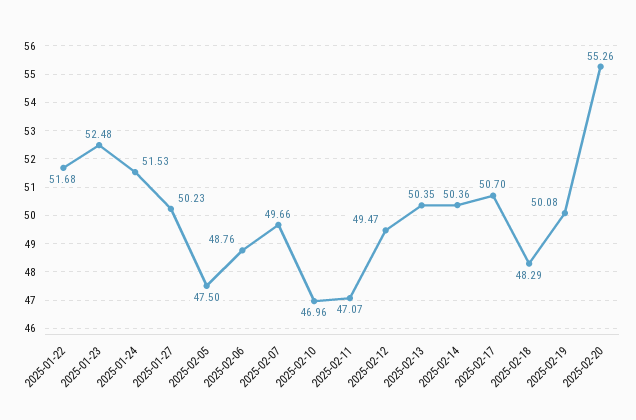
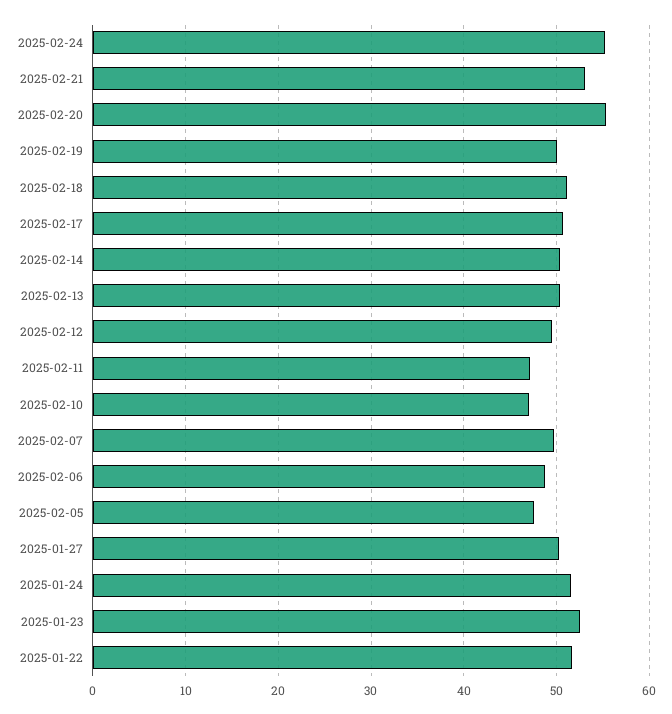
2025-02-18: 48.29 -> 51
2025-02-24: none -> 55
2025-02-21: none -> 53

